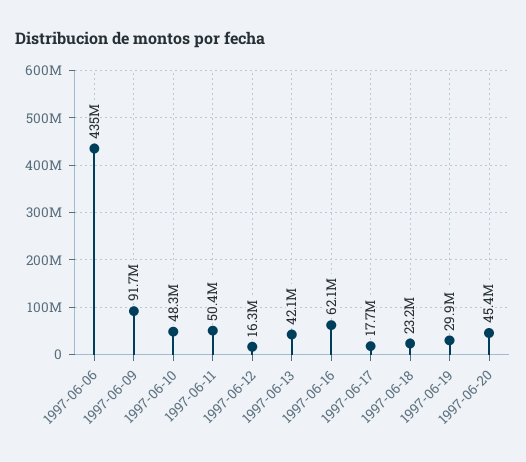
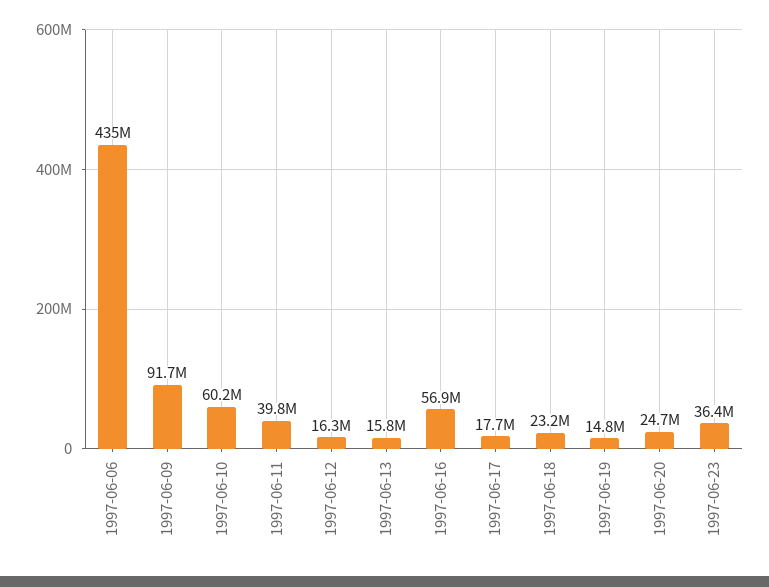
1997-06-10: 48300000 -> 60200000
1997-06-11: 50400000 -> 39800000
1997-06-13: 42100000 -> 15800000
1997-06-16: 62100000 -> 56900000
1997-06-19: 29900000 -> 14800000
1997-06-20: 45400000 -> 24700000
1997-06-23: none -> 36400000

